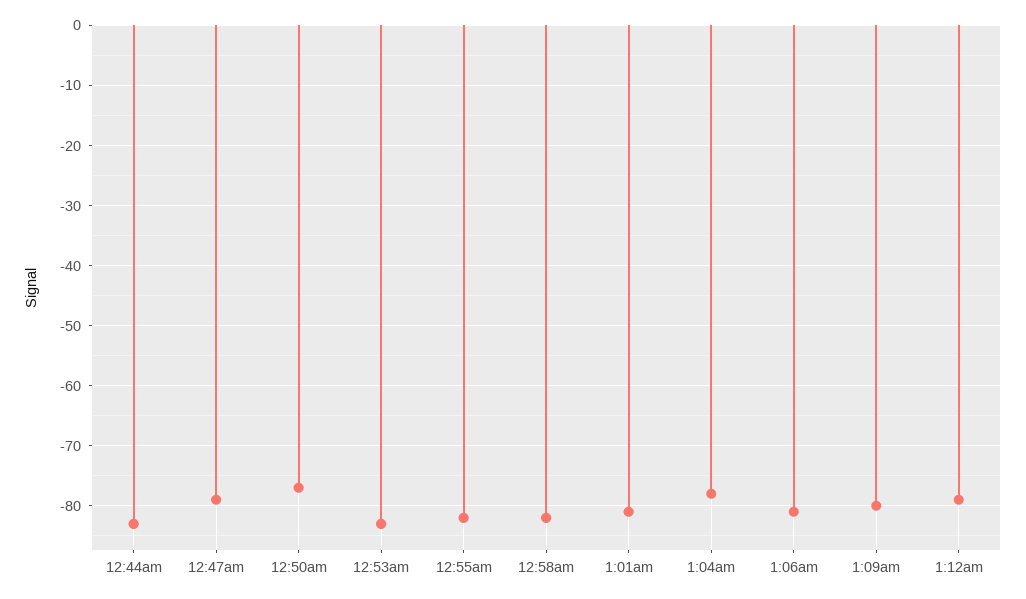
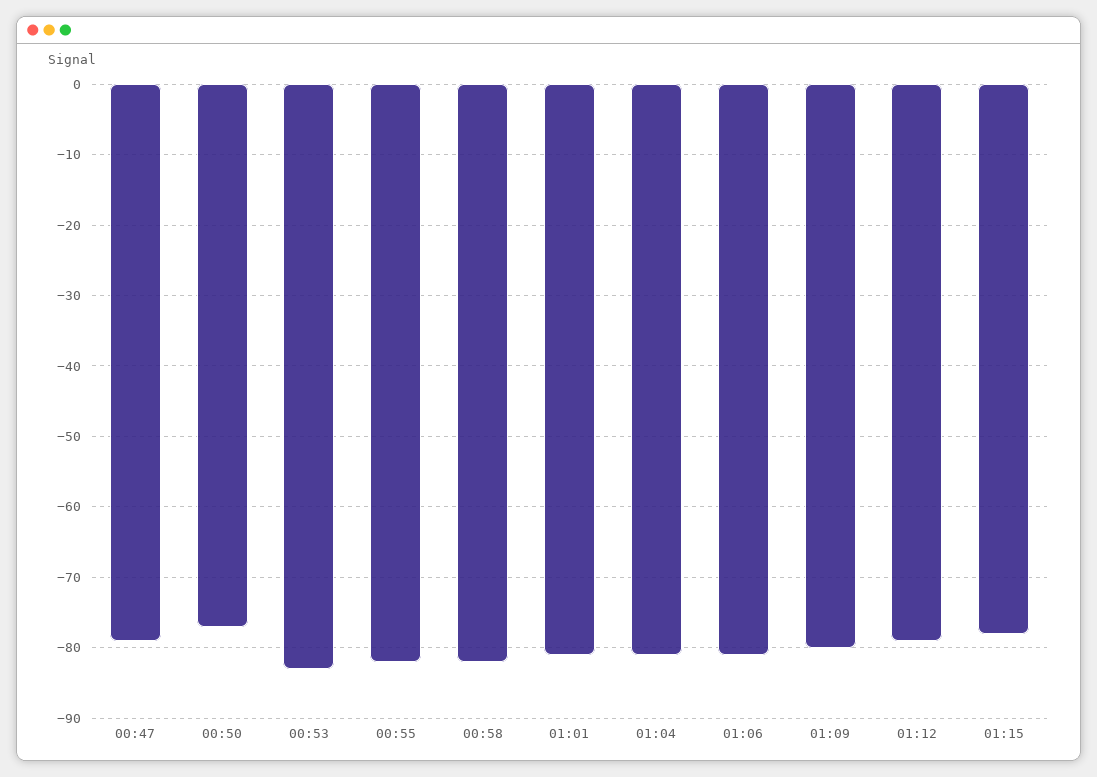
12:44am: -83 -> none
1:04am: -78 -> -81
01:15: none -> -78

